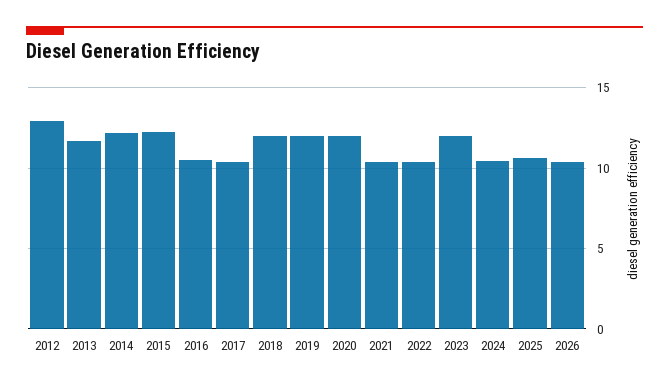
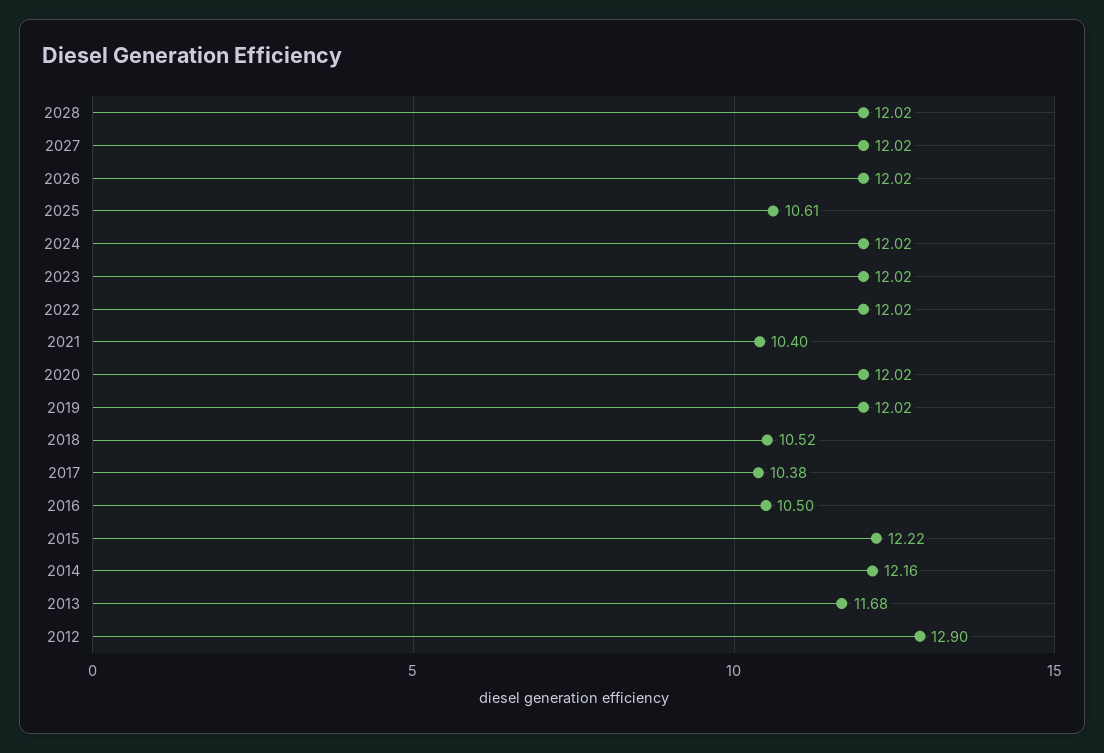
2018: 12 -> 10.52
2022: 10.5 -> 12.02
2024: 10.5 -> 12.02
2026: 10.5 -> 12.02
2028: none -> 12.02
2027: none -> 12.02

